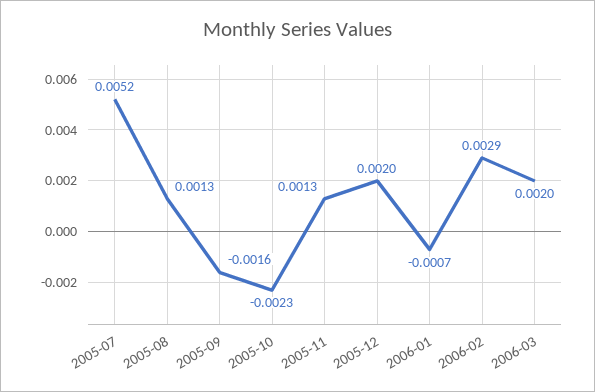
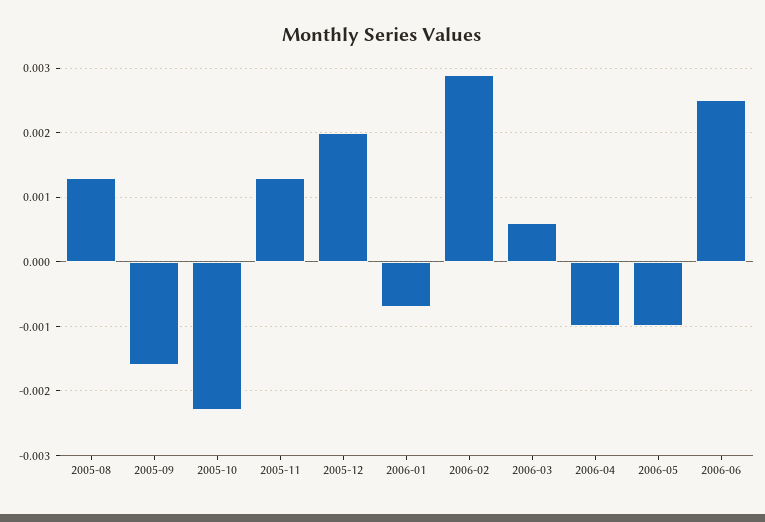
2005-07: 0.0052 -> none
2006-03: 0.002 -> 0.0006
2006-04: none -> -0.001
2006-05: none -> -0.001
2006-06: none -> 0.0025

